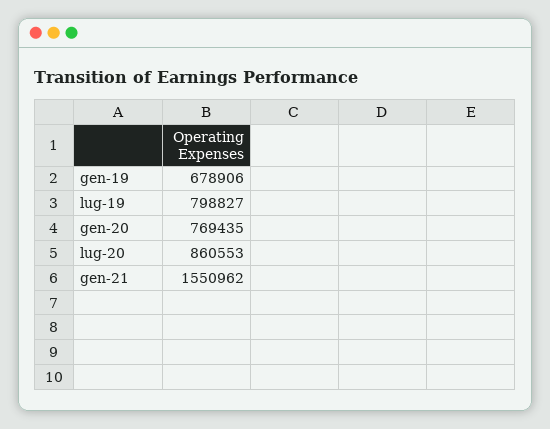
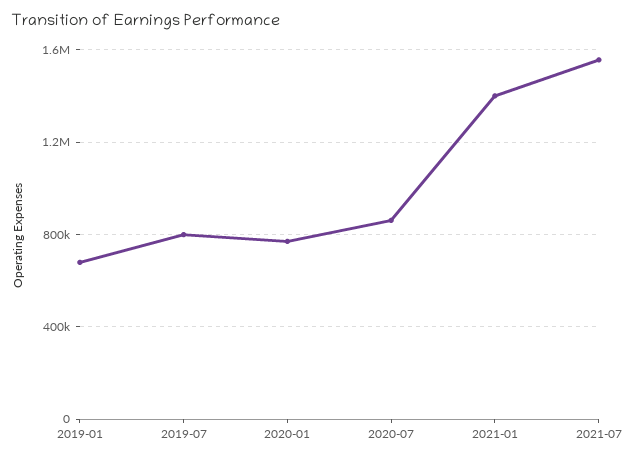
gen-21: 1550962 -> 1400000
2021-07: none -> 1550000

